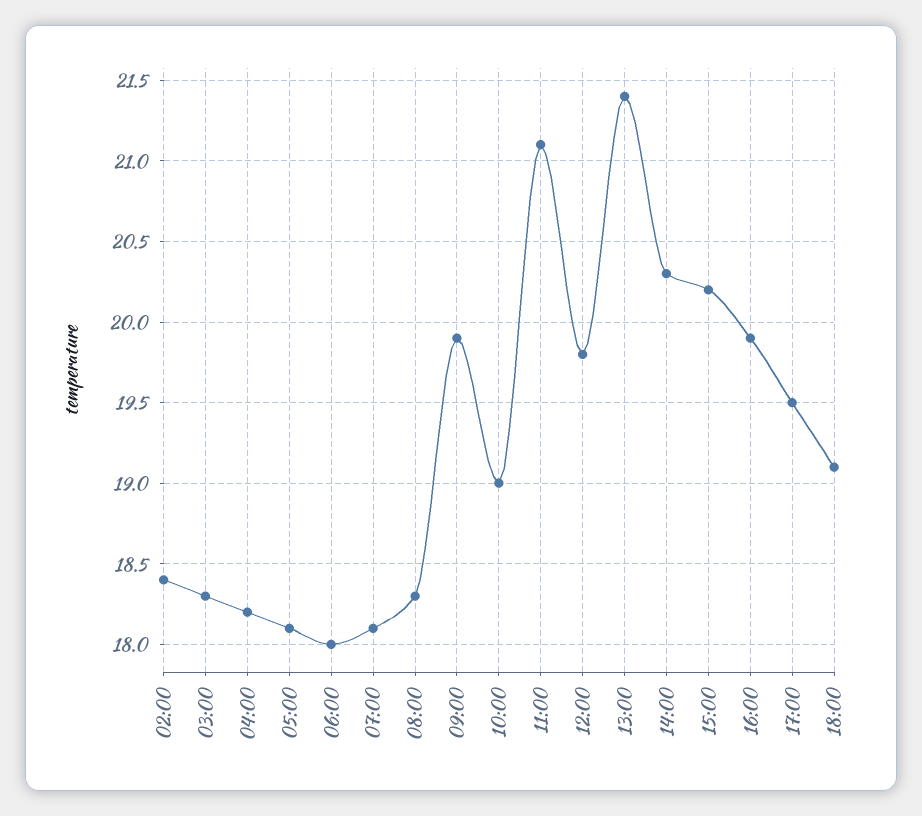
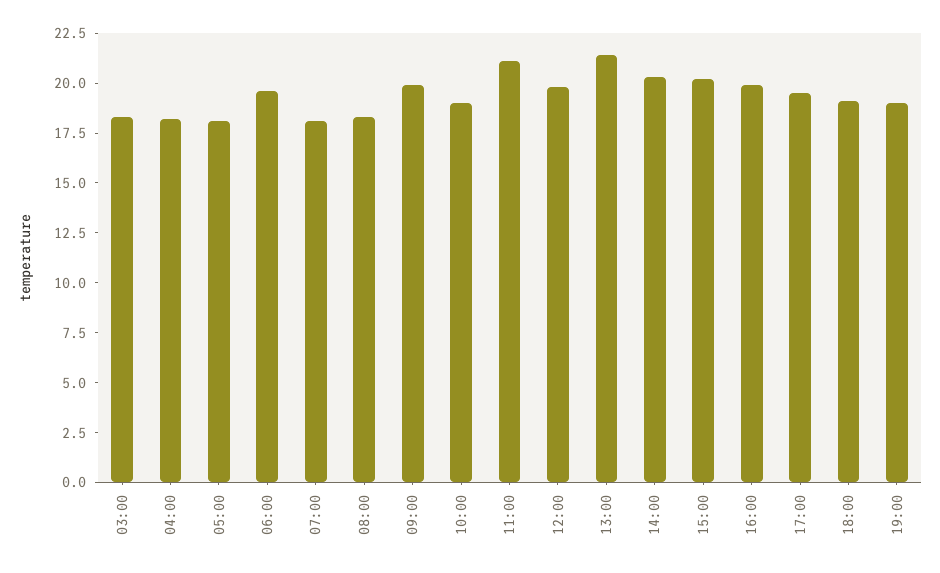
02:00: 18.4 -> none
06:00: 18 -> 19.5
19:00: none -> 19

